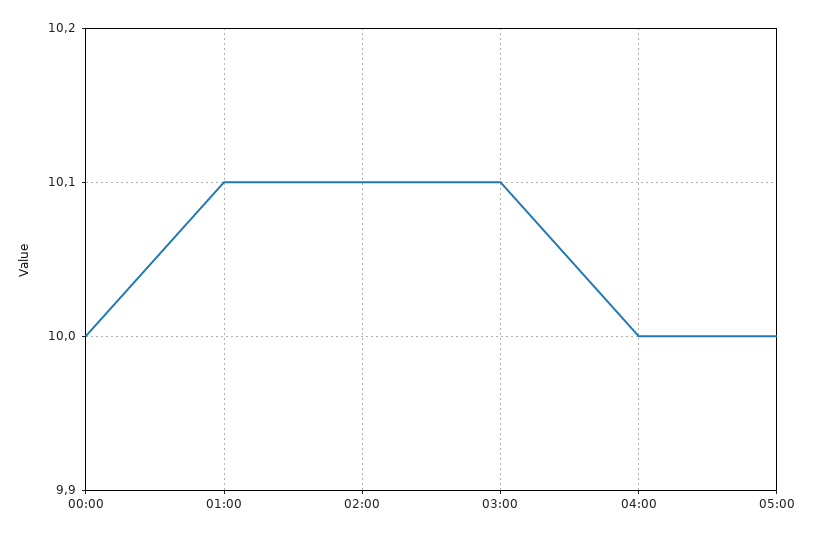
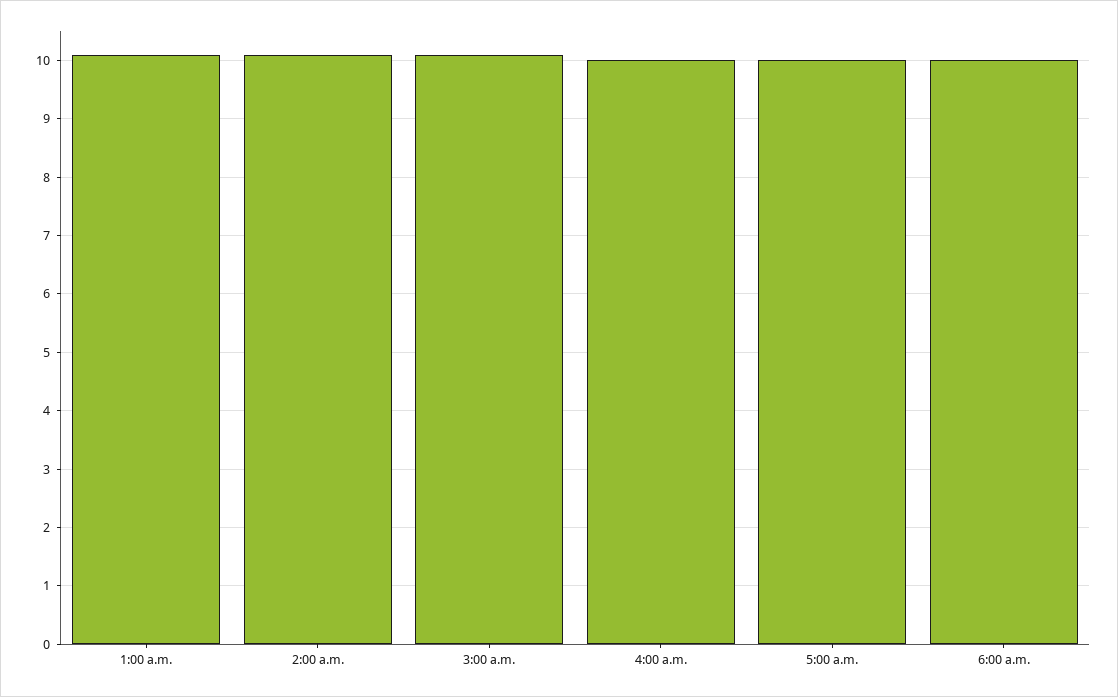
00:00: 10 -> none
6:00 a.m.: none -> 10

